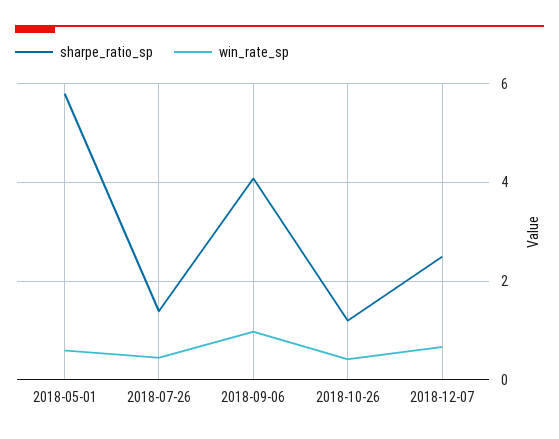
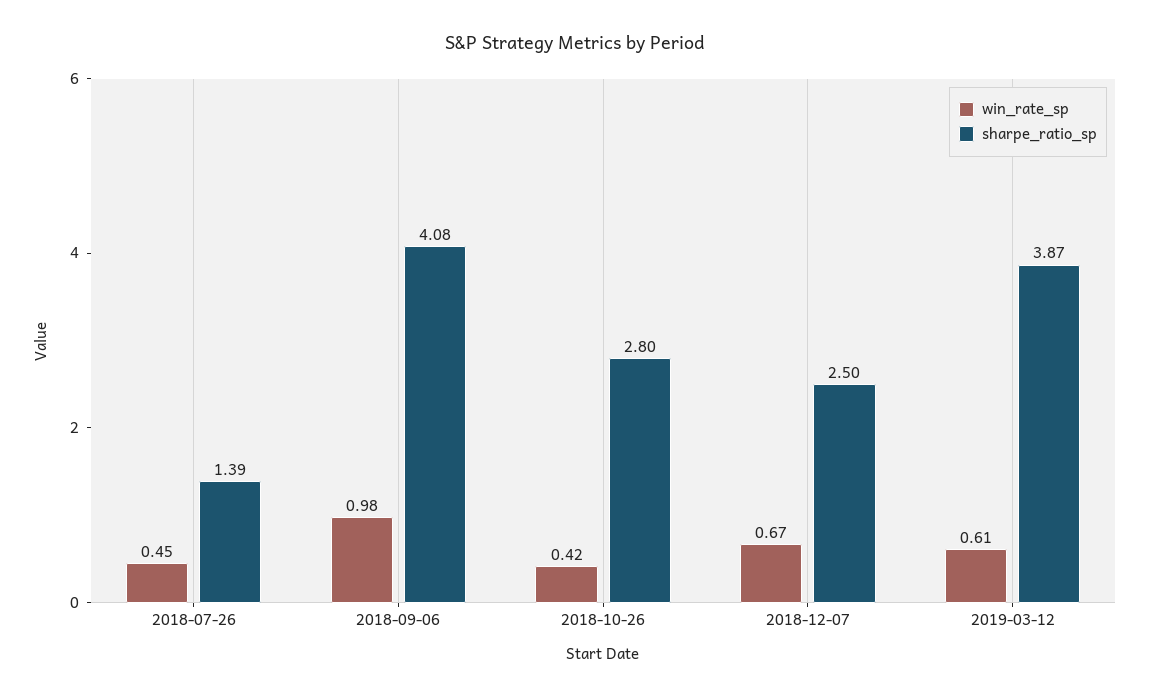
sharpe_ratio_sp, 2018-05-01: 5.8 -> none
win_rate_sp, 2018-05-01: 0.6 -> none
sharpe_ratio_sp, 2018-10-26: 1.2 -> 2.8
win_rate_sp, 2019-03-12: none -> 0.61
sharpe_ratio_sp, 2019-03-12: none -> 3.87

